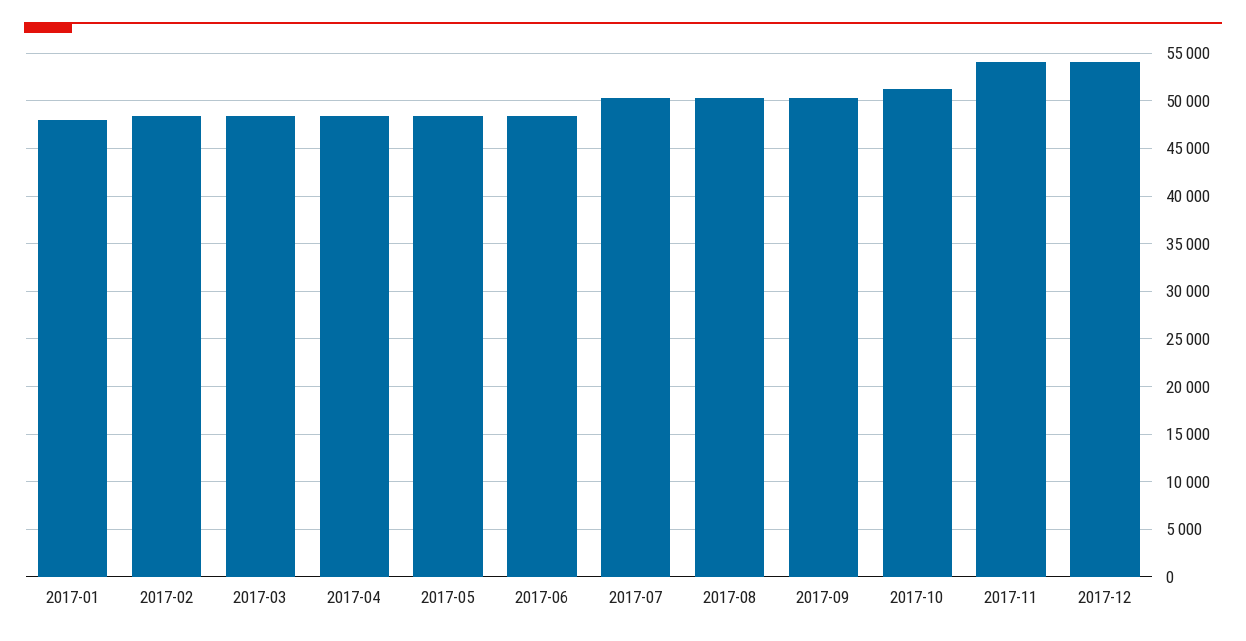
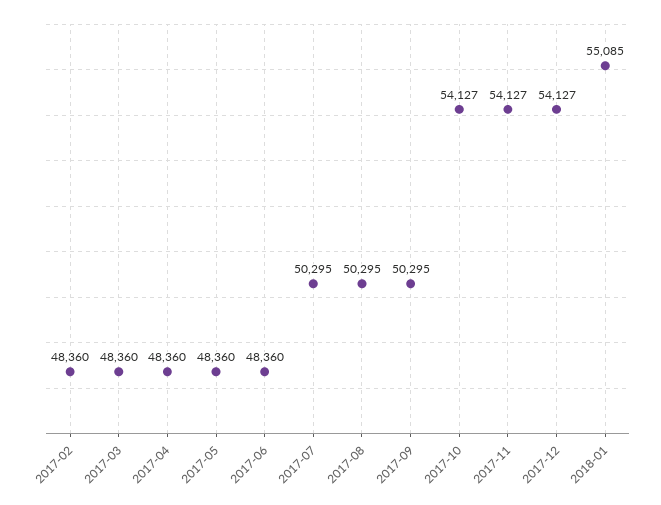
2017-01: 48000 -> none
2017-10: 51000 -> 54127
2018-01: none -> 55085

